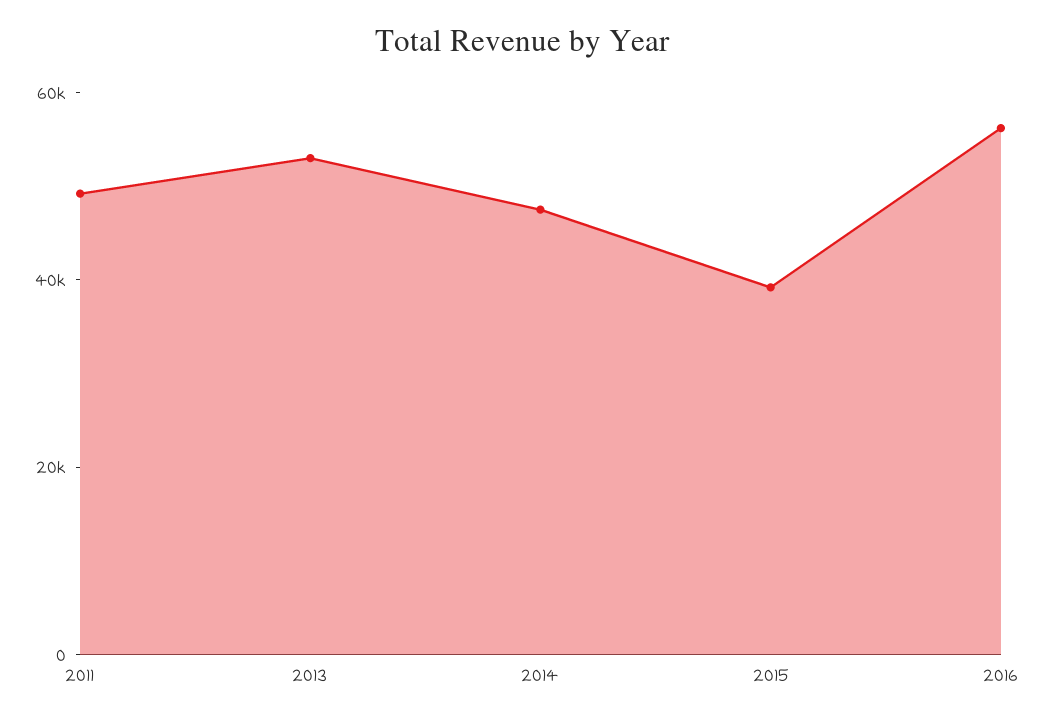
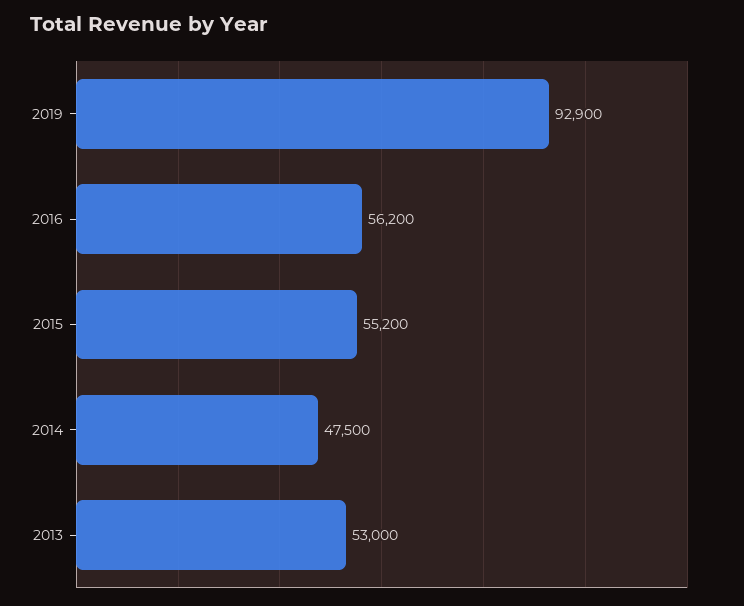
2011: 50000 -> none
2015: 40000 -> 55200
2019: none -> 92900

